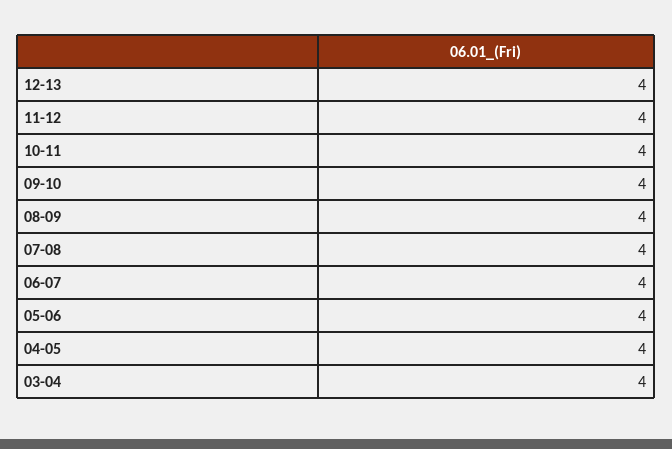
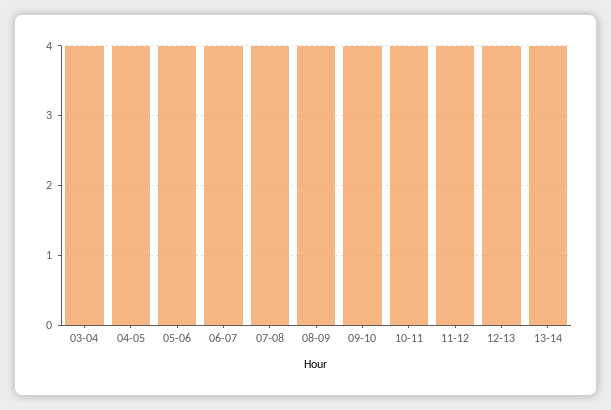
13-14: none -> 4

